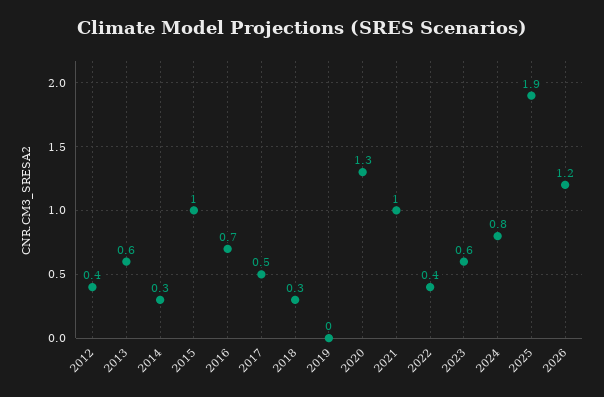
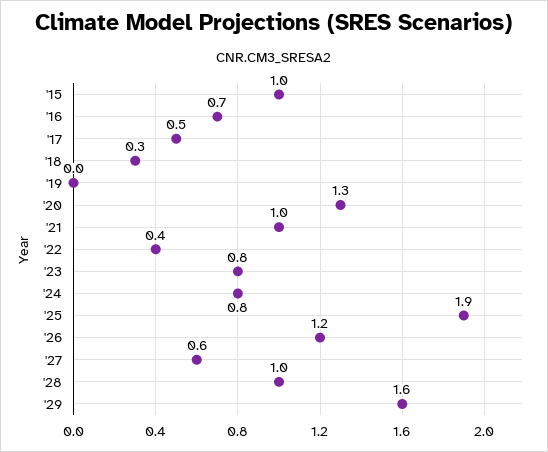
2012: 0.4 -> none
2013: 0.6 -> none
2014: 0.3 -> none
2023: 0.6 -> 0.8
'27: none -> 0.6
'28: none -> 1
'29: none -> 1.6

